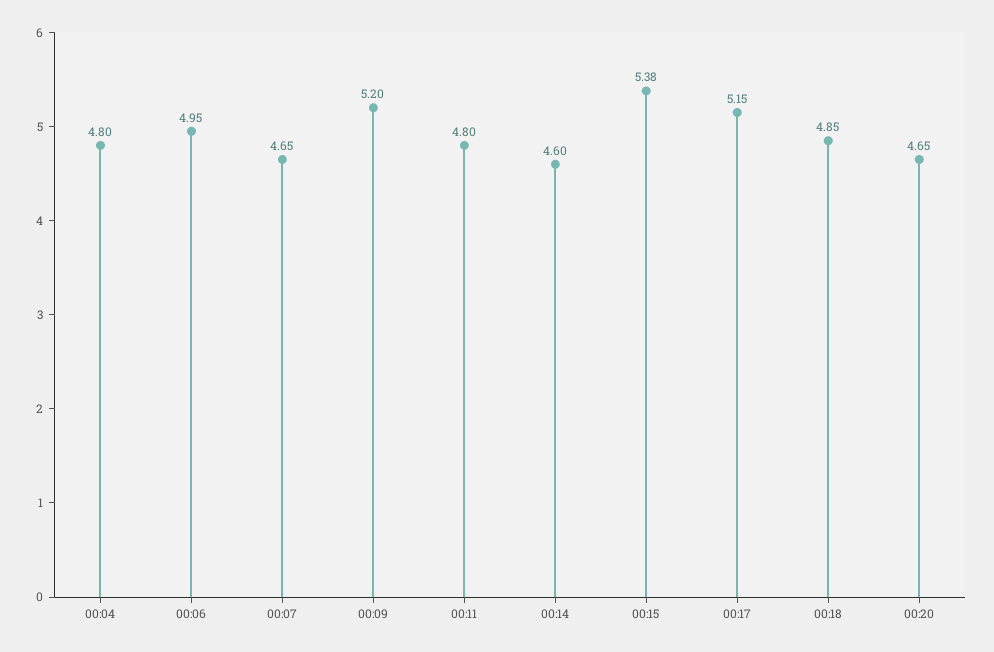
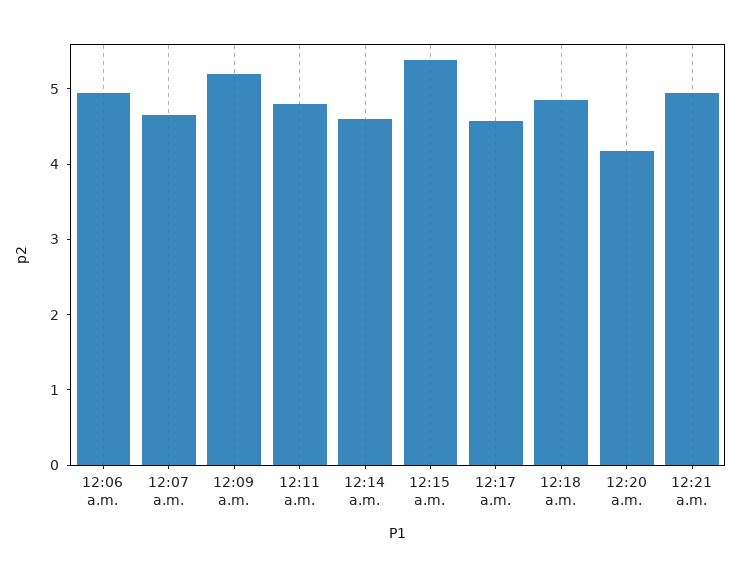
00:04: 4.8 -> none
00:17: 5.15 -> 4.6
00:20: 4.65 -> 4.2
12:21 a.m.: none -> 5

